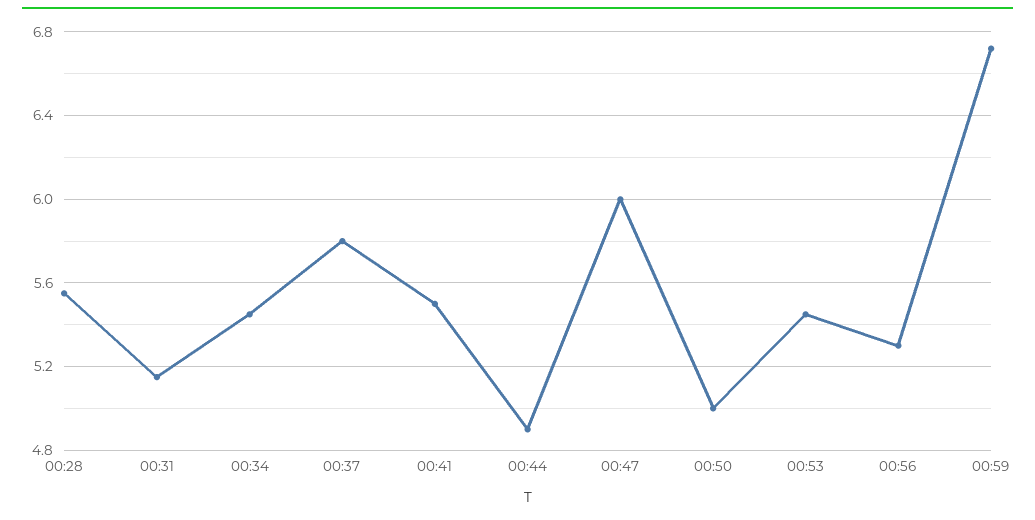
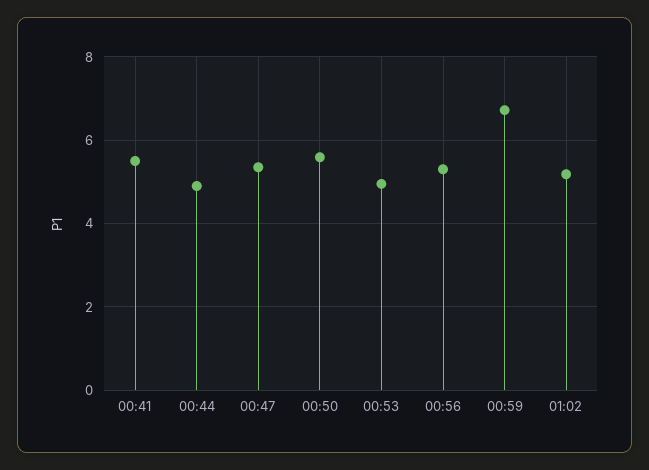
00:28: 5.55 -> none
00:31: 5.15 -> none
00:34: 5.45 -> none
00:37: 5.8 -> none
00:47: 6 -> 5.4
00:50: 5 -> 5.6
00:53: 5.45 -> 5
01:02: none -> 5.2

